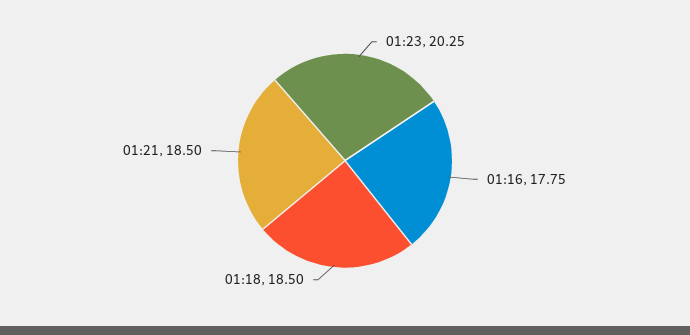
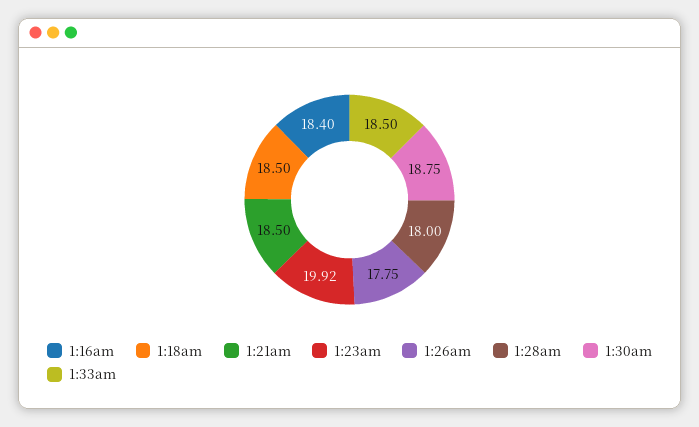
01:23: 20.25 -> 19.92
01:16: 17.75 -> 18.4
1:26am: none -> 17.75
1:28am: none -> 18
1:30am: none -> 18.75
1:33am: none -> 18.5

